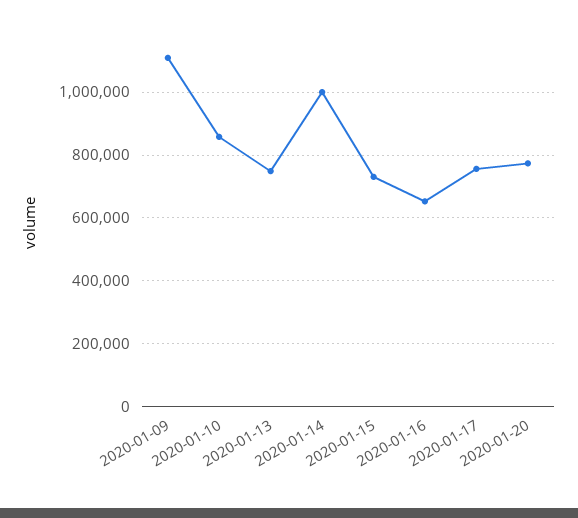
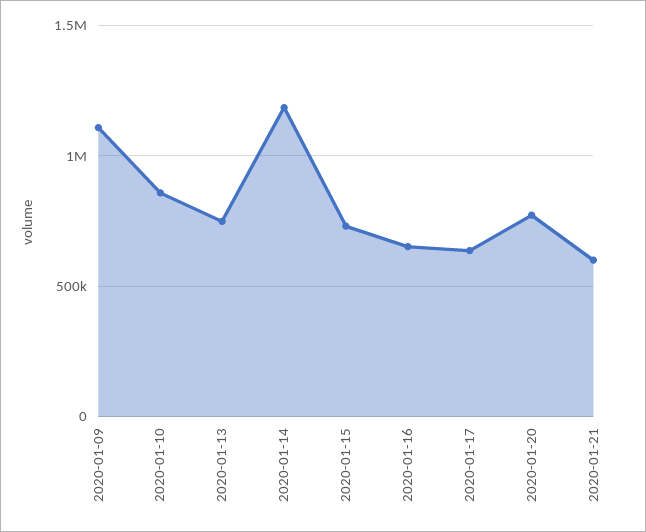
2020-01-14: 1000000 -> 1200000
2020-01-17: 760000 -> 650000
2020-01-21: none -> 600000

